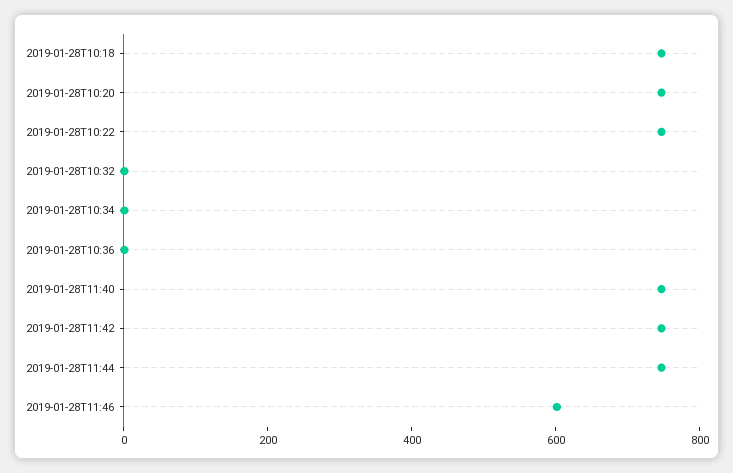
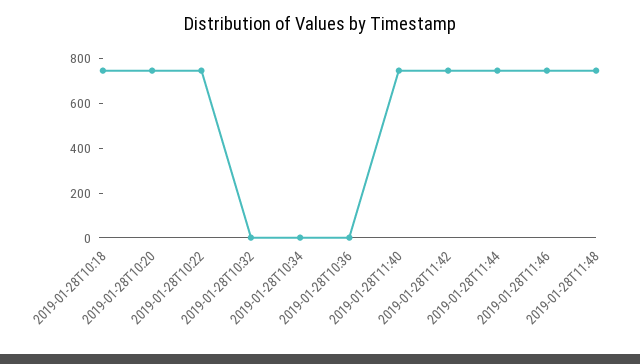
2019-01-28T11:46: 600 -> 750
2019-01-28T11:48: none -> 750

